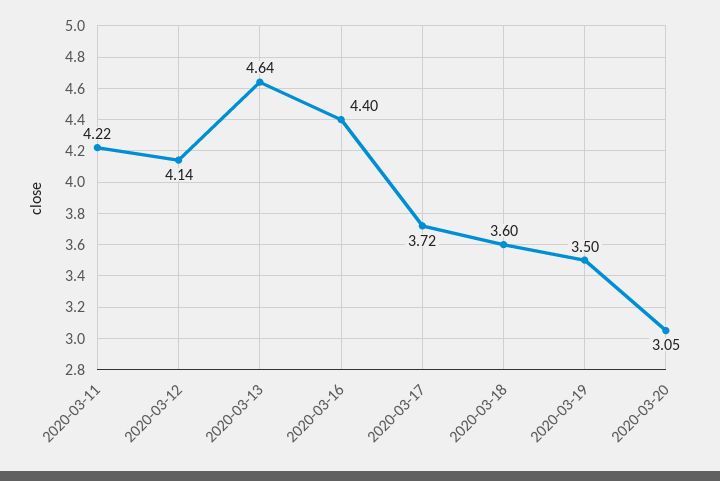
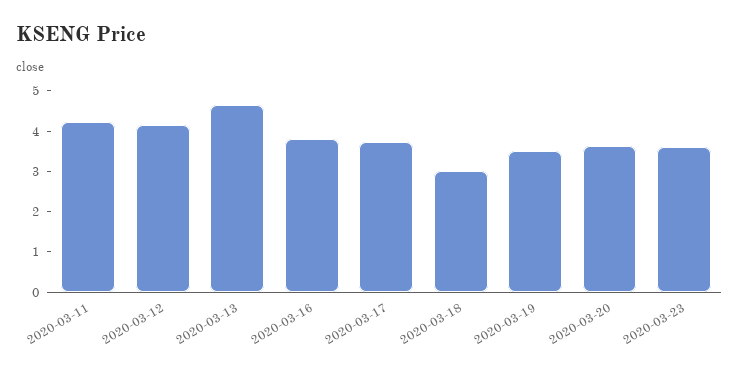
2020-03-16: 4.4 -> 3.8
2020-03-18: 3.6 -> 3
2020-03-20: 3.05 -> 3.6
2020-03-23: none -> 3.6

